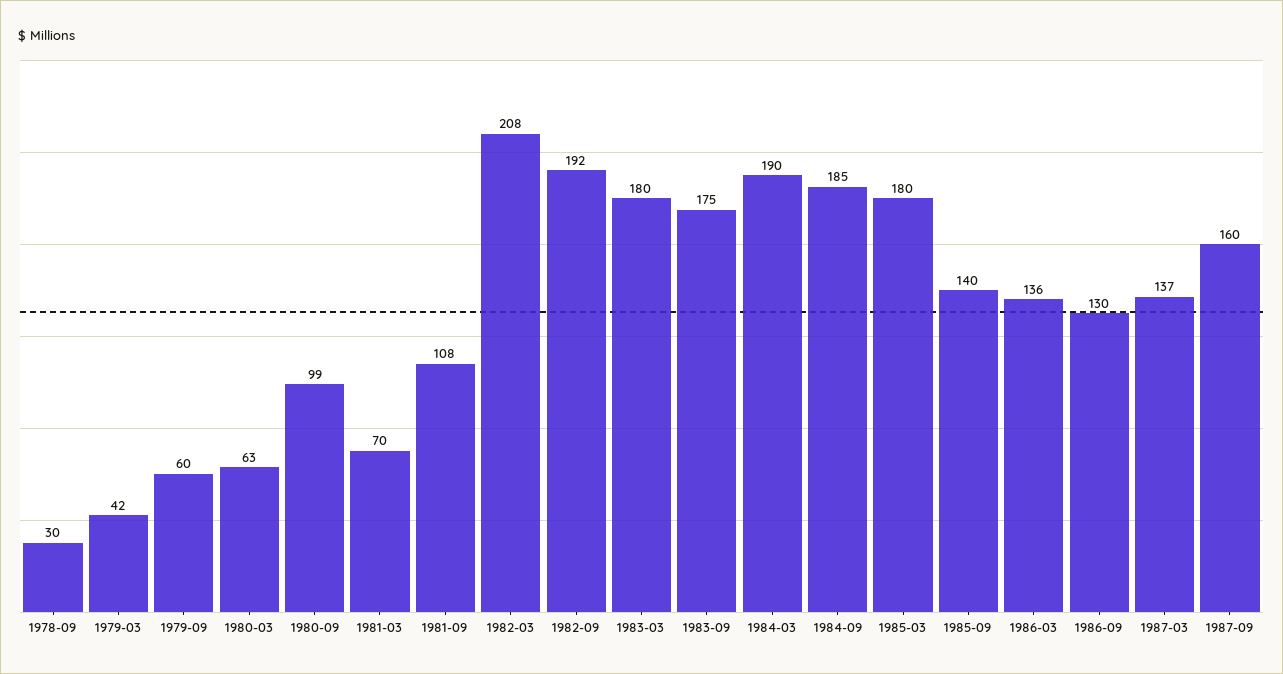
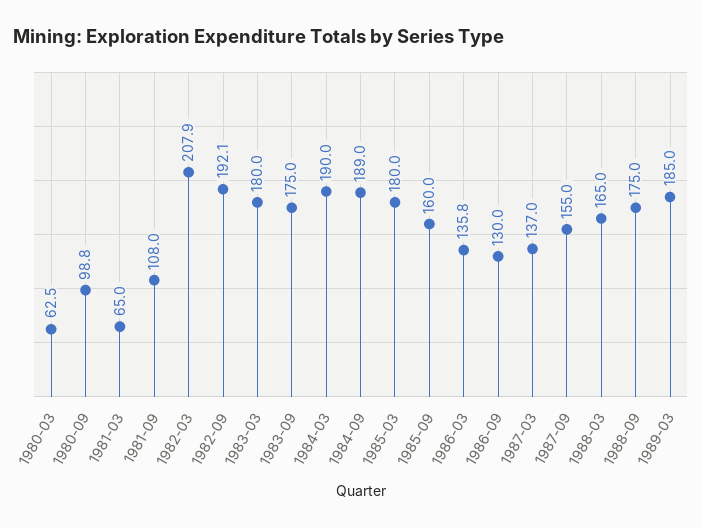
1978-09: 30 -> none
1979-03: 42 -> none
1979-09: 60 -> none
1981-03: 70 -> 65
1984-09: 185 -> 189
1985-09: 140 -> 160
1987-09: 160 -> 155
1988-03: none -> 165
1988-09: none -> 175
1989-03: none -> 185

